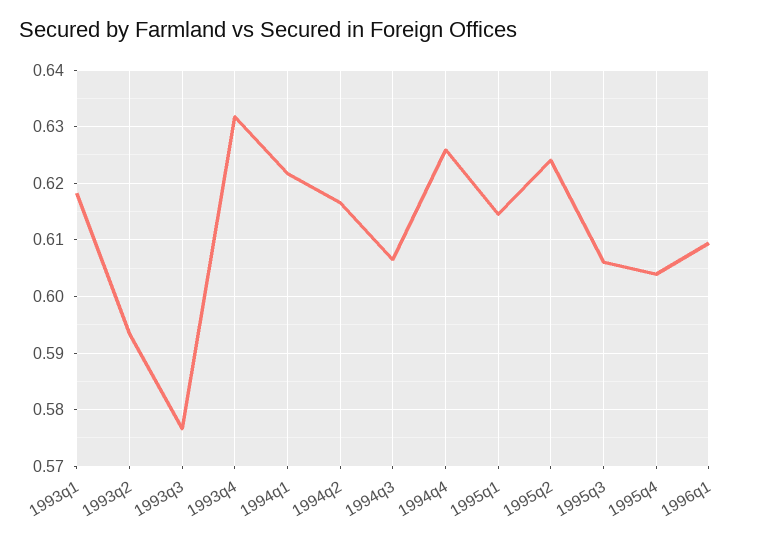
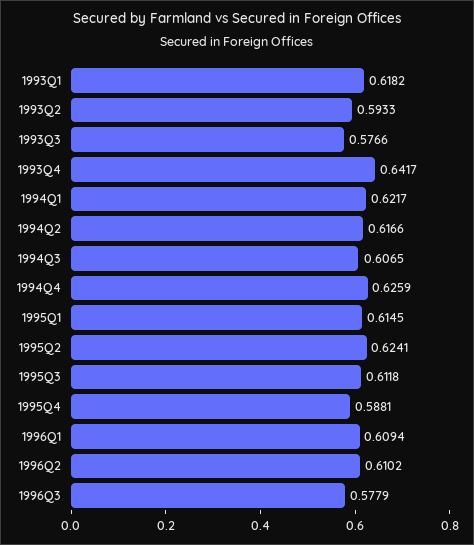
1993q4: 0.632 -> 0.6417
1995q3: 0.606 -> 0.6118
1995q4: 0.604 -> 0.5881
1996Q2: none -> 0.6102
1996Q3: none -> 0.5779

